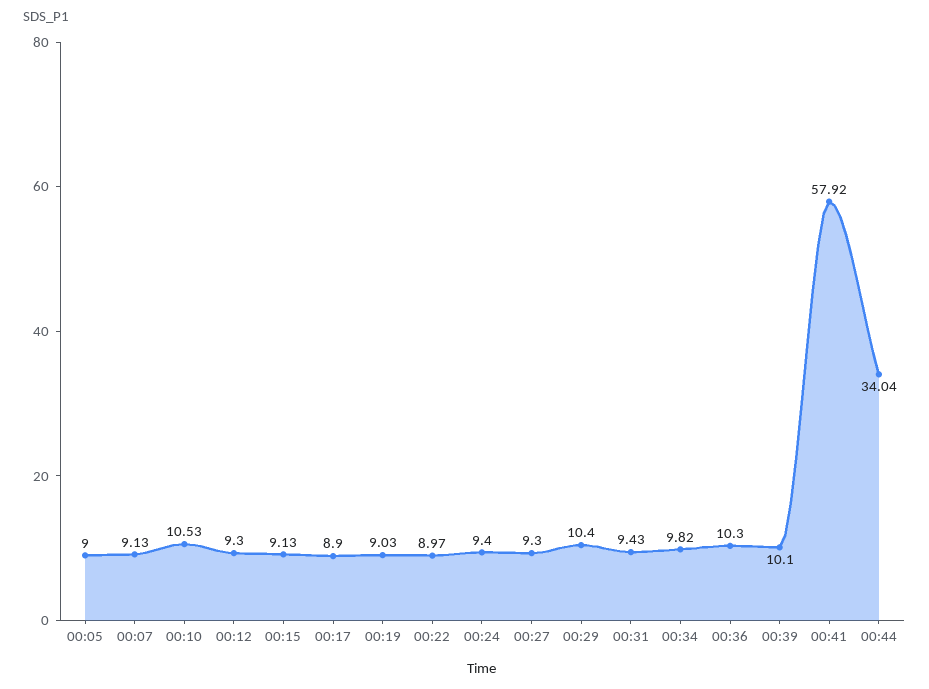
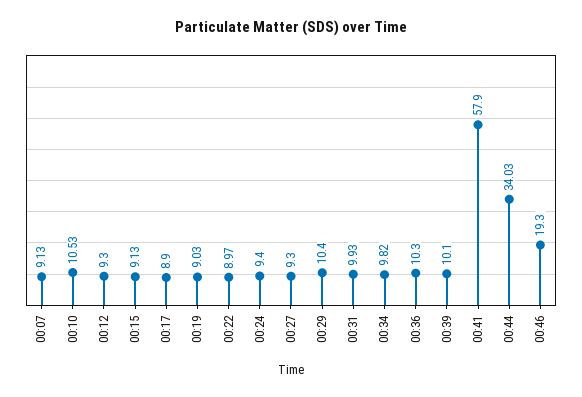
00:05: 9 -> none
00:31: 9.43 -> 9.93
00:41: 57.92 -> 57.9
00:44: 34.04 -> 34.03
00:46: none -> 19.3

